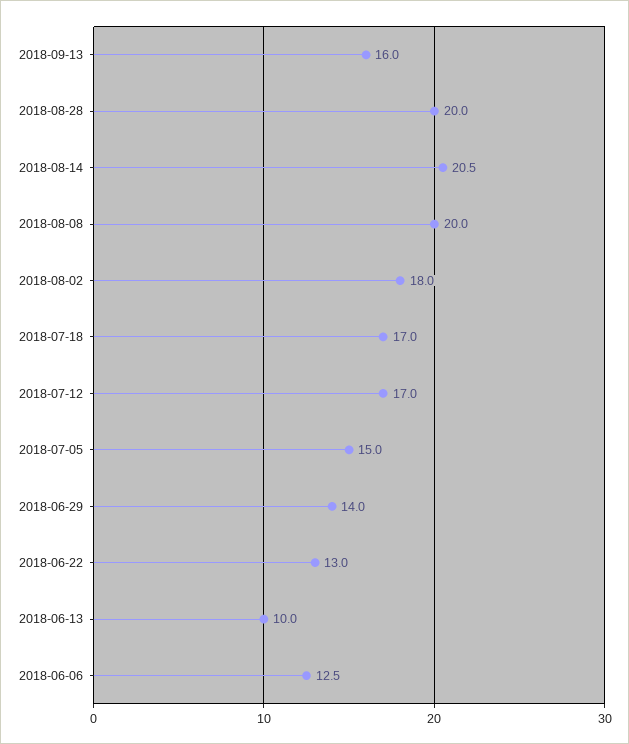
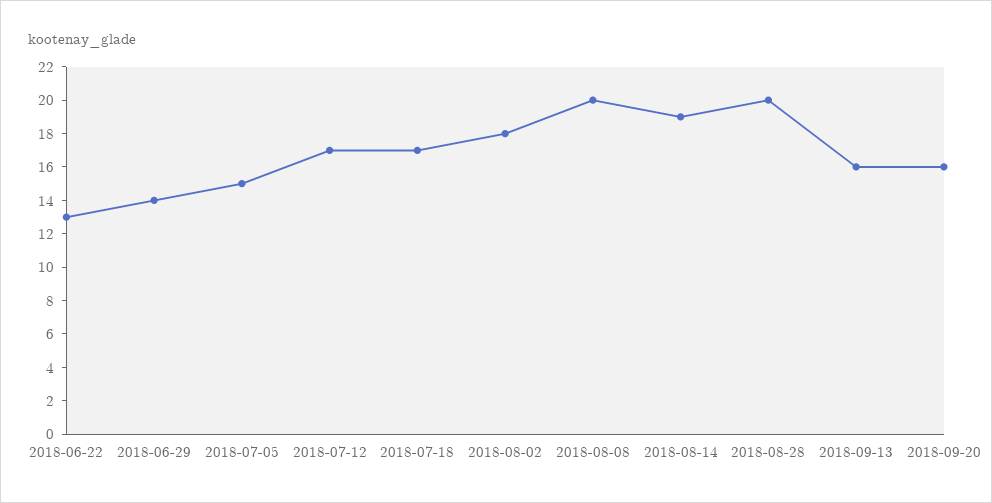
2018-08-14: 20.5 -> 19
2018-06-13: 10 -> none
2018-06-06: 12.5 -> none
2018-09-20: none -> 16

